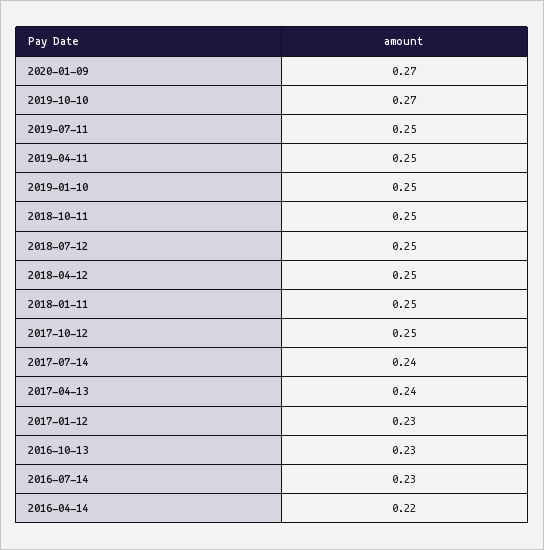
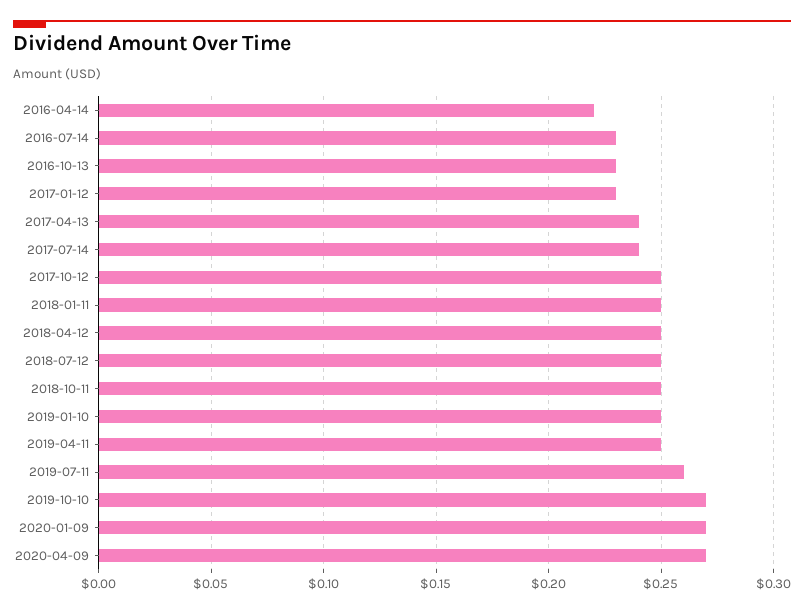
2019-07-11: 0.25 -> 0.26
2020-04-09: none -> 0.27

